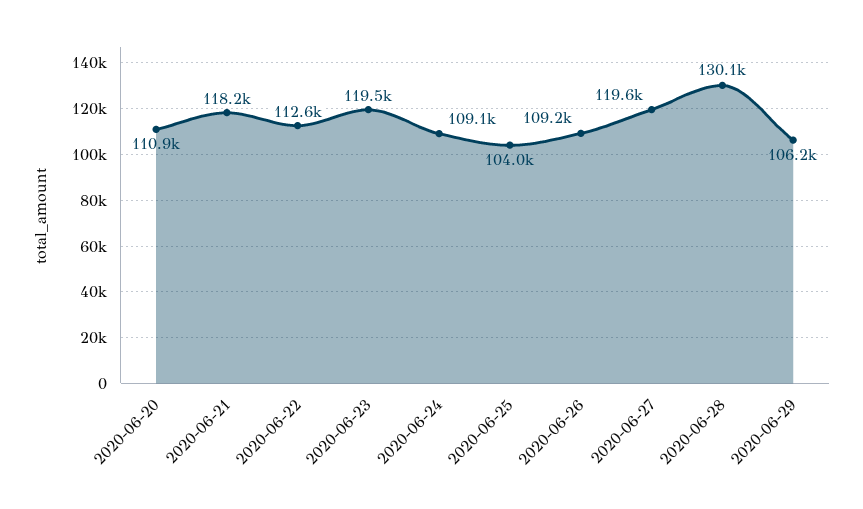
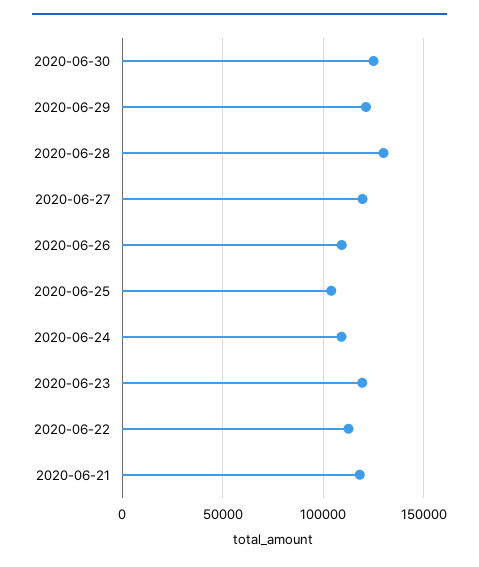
2020-06-20: 110900 -> none
2020-06-29: 106200 -> 120000
2020-06-30: none -> 125000

